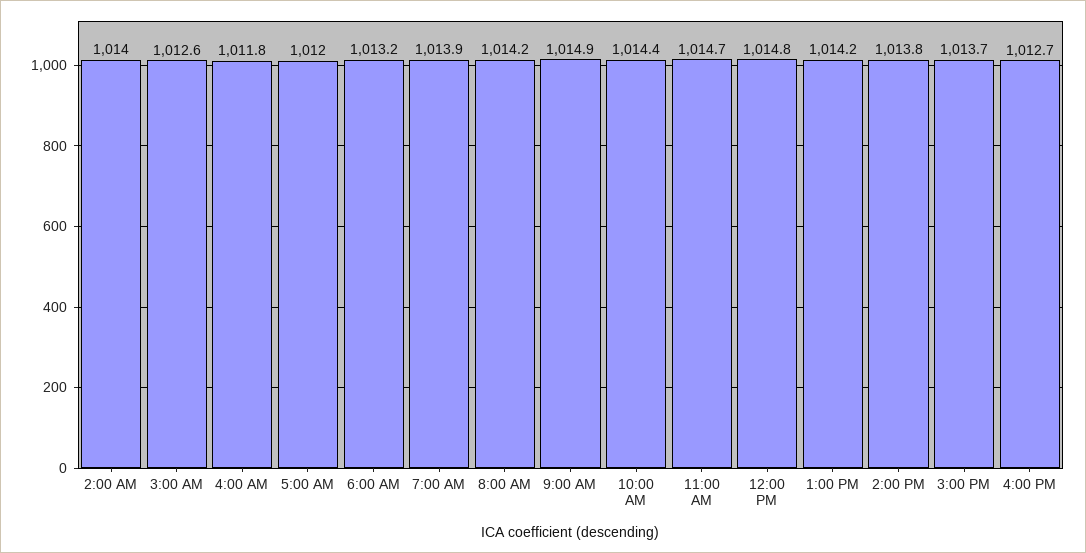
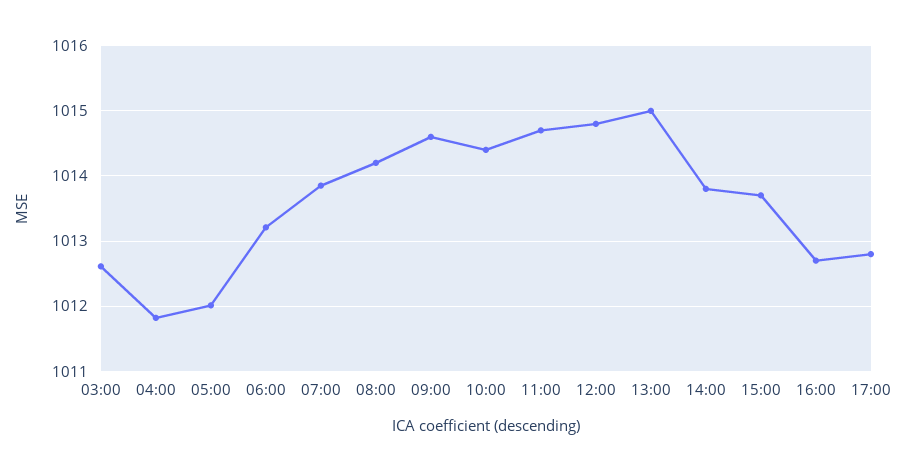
2:00 AM: 1014 -> none
9:00 AM: 1014.9 -> 1014.6
1:00 PM: 1014.2 -> 1015
17:00: none -> 1012.8

